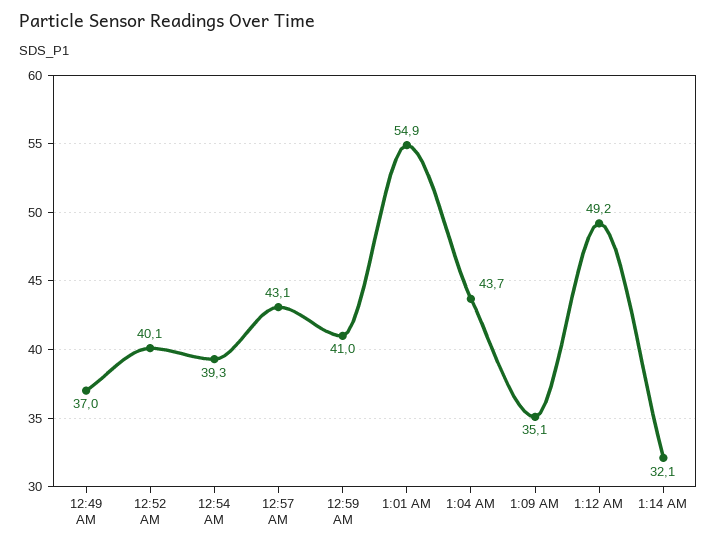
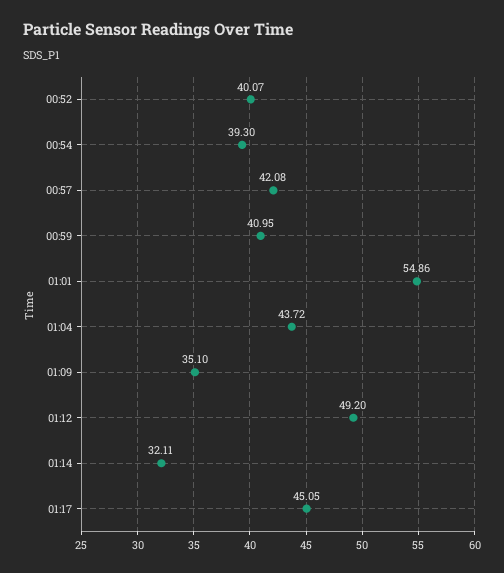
12:49 AM: 37 -> none
12:57 AM: 43.1 -> 42.08
01:17: none -> 45.05

